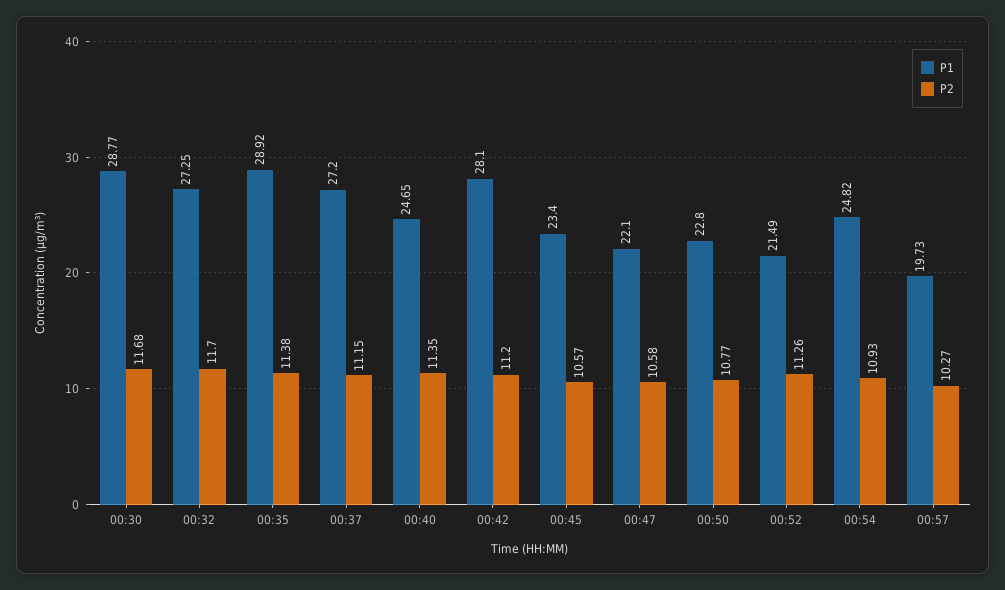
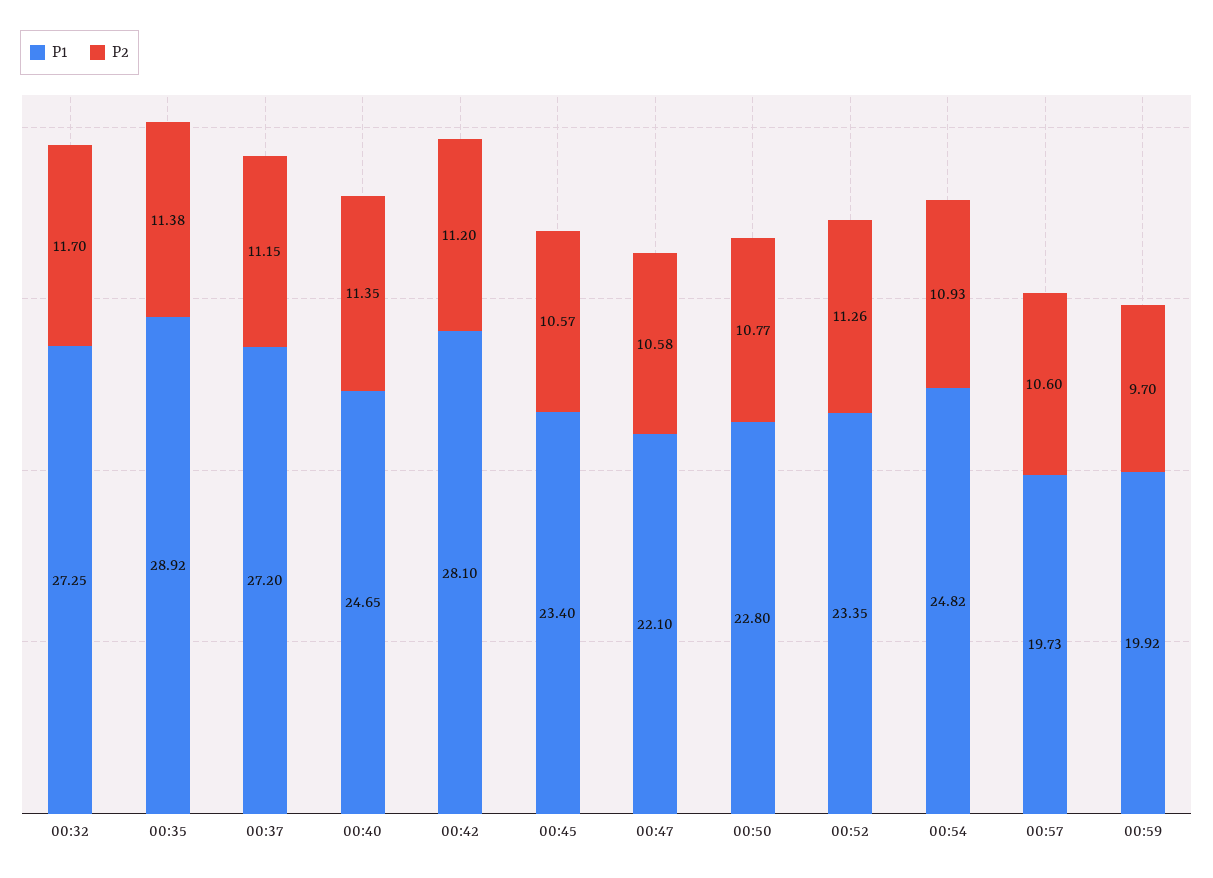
P1, 00:30: 28.77 -> none
P2, 00:30: 11.68 -> none
P1, 00:52: 21.49 -> 23.35
P2, 00:57: 10.27 -> 10.6
P1, 00:59: none -> 19.92
P2, 00:59: none -> 9.7

